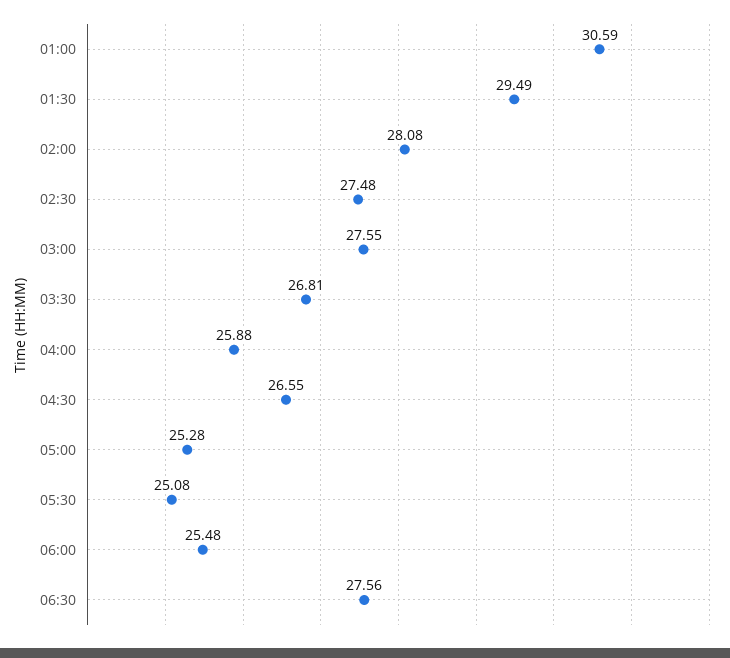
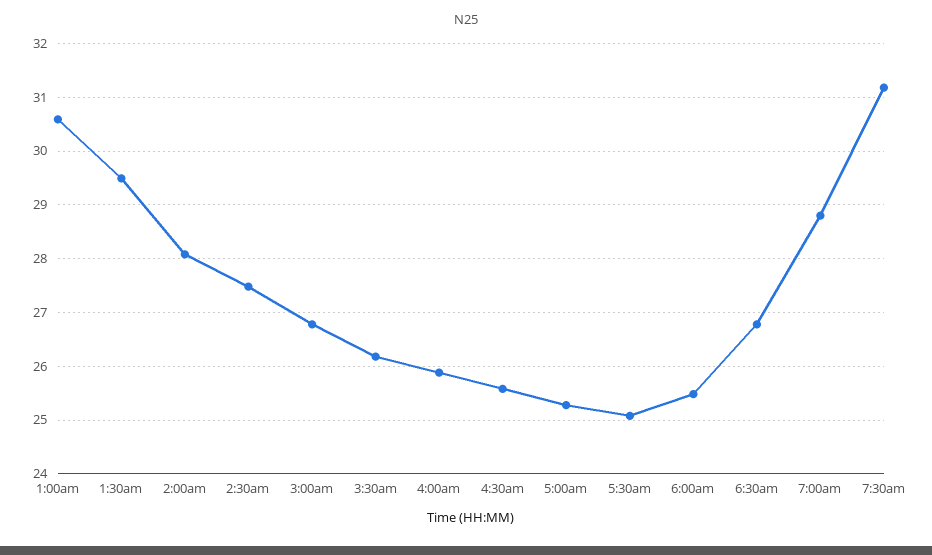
03:00: 27.55 -> 26.8
03:30: 26.81 -> 26.2
04:30: 26.55 -> 25.6
06:30: 27.56 -> 26.8
7:00am: none -> 28.8
7:30am: none -> 31.2

